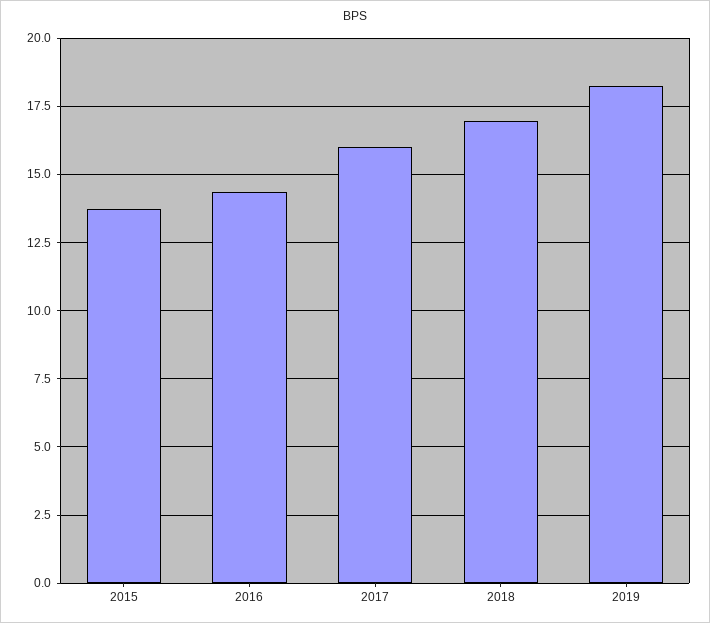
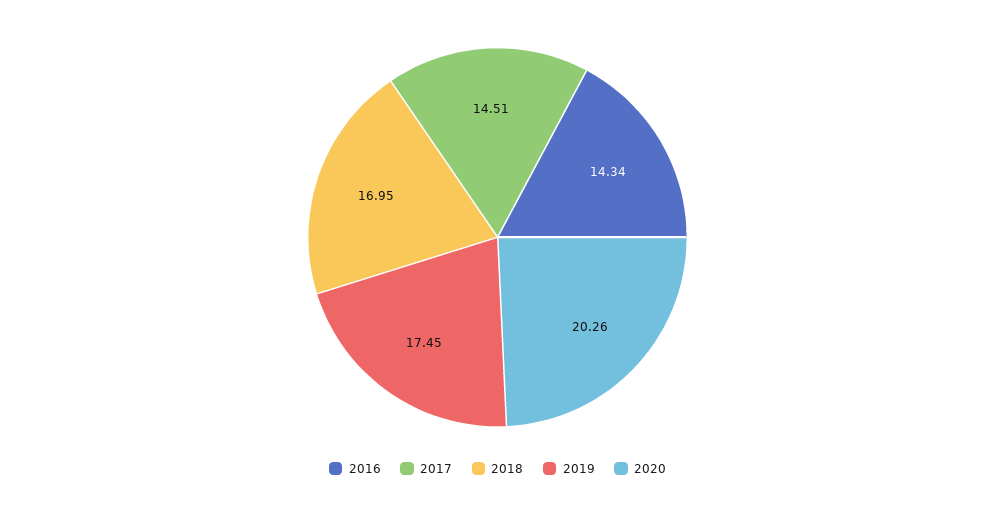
2015: 13.75 -> none
2017: 16 -> 14.51
2019: 18.25 -> 17.45
2020: none -> 20.26

